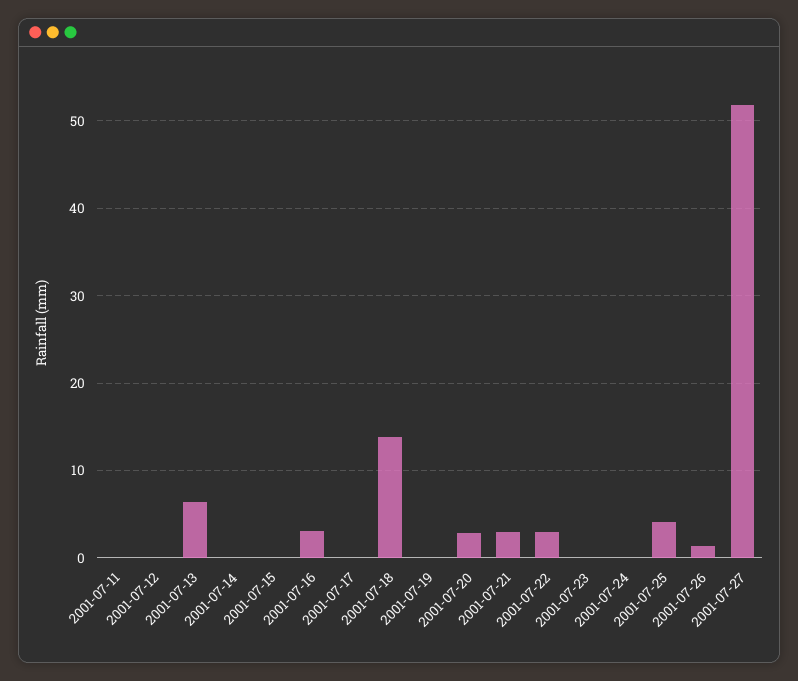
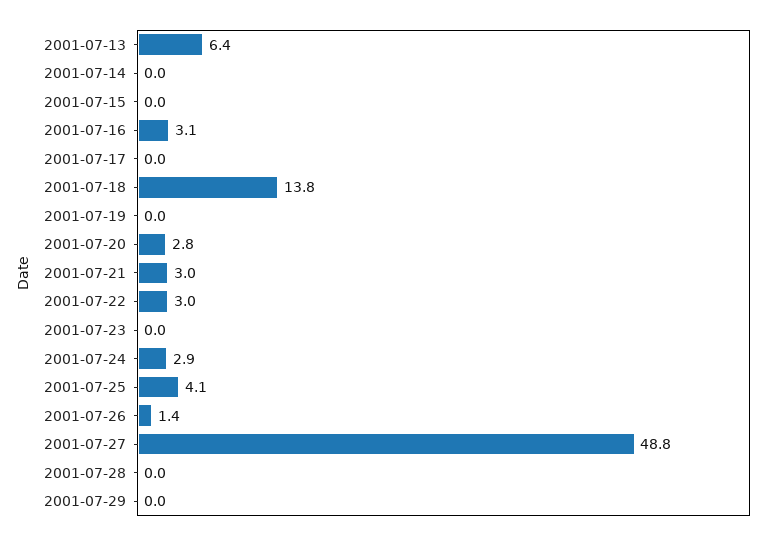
2001-07-11: 0 -> none
2001-07-12: 0 -> none
2001-07-24: 0 -> 2.9
2001-07-27: 52 -> 48.8
2001-07-28: none -> 0
2001-07-29: none -> 0

